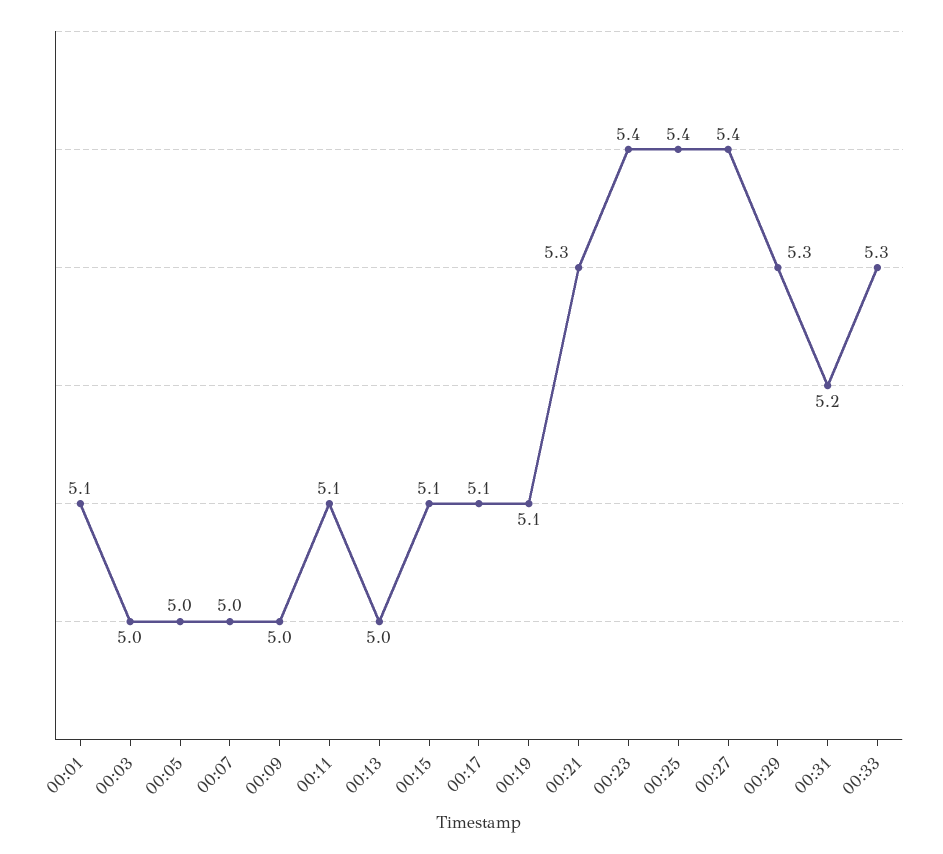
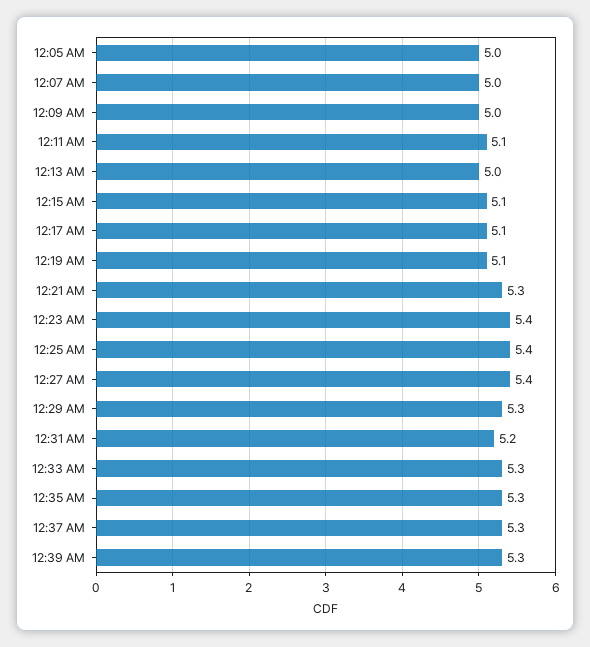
00:01: 5.1 -> none
00:03: 5 -> none
12:35 AM: none -> 5.3
12:37 AM: none -> 5.3
12:39 AM: none -> 5.3

